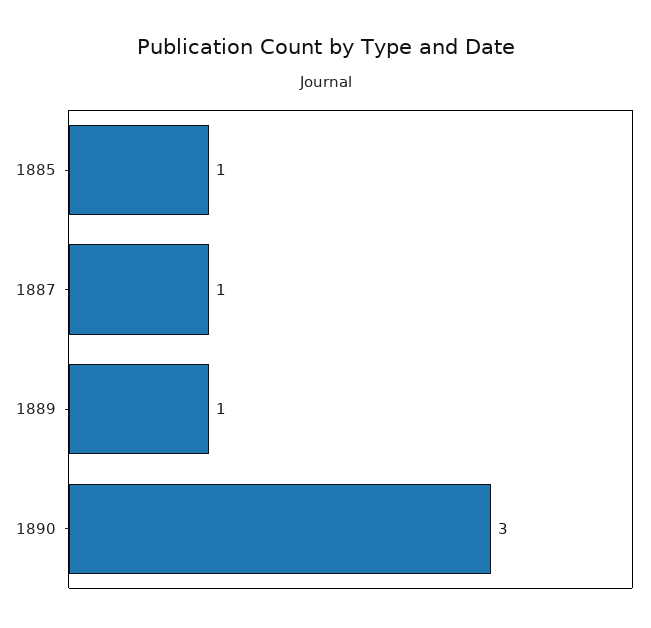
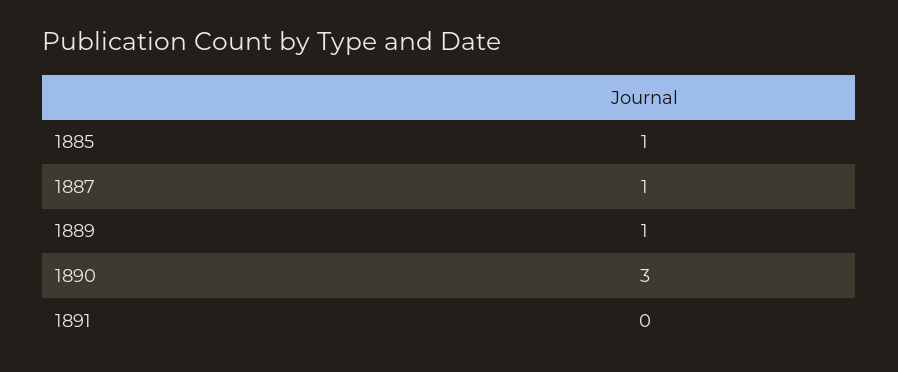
1891: none -> 0

